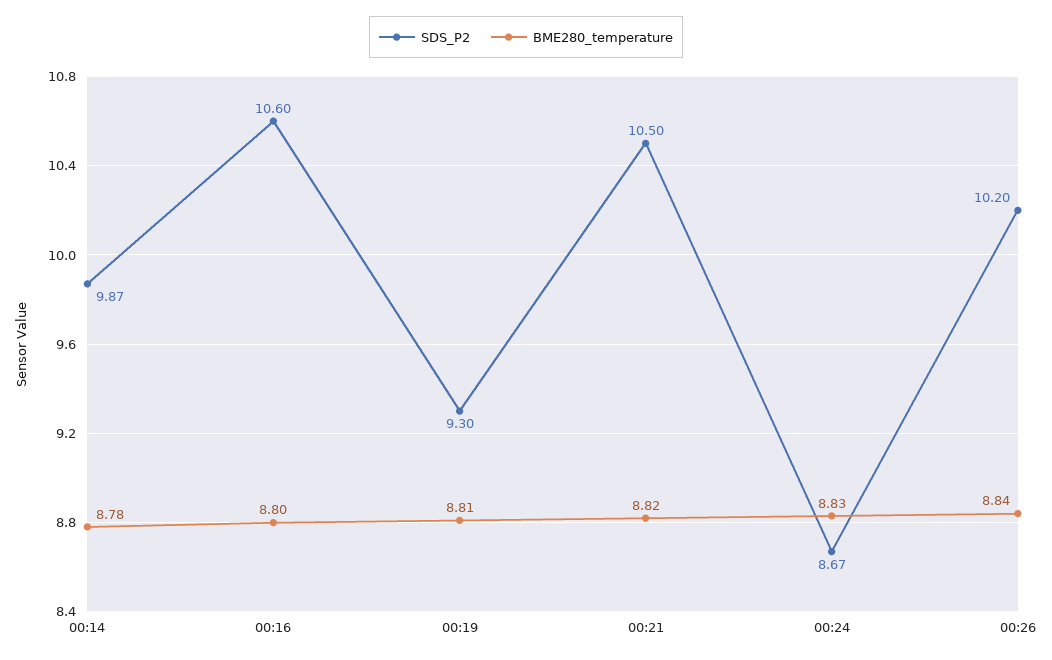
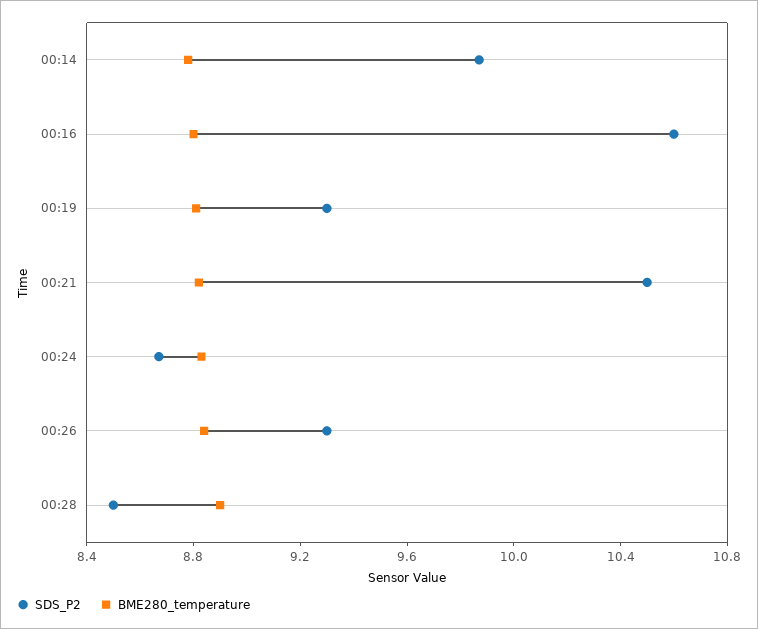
SDS_P2, 00:26: 10.2 -> 9.3
SDS_P2, 00:28: none -> 8.5
BME280_temperature, 00:28: none -> 8.9

